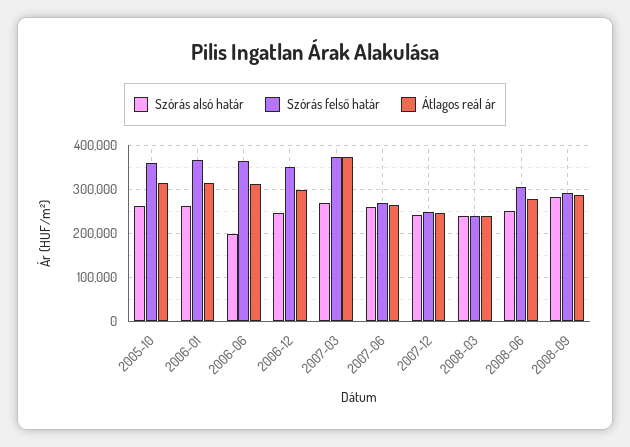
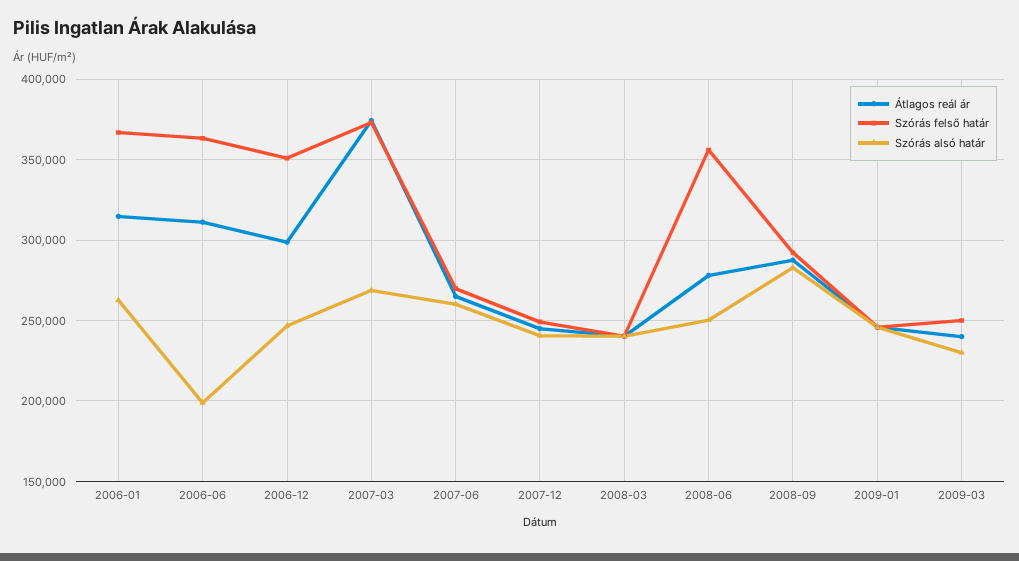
Szórás alsó határ, 2005-10: 260000 -> none
Szórás felső határ, 2005-10: 360000 -> none
Átlagos reál ár, 2005-10: 320000 -> none
Szórás felső határ, 2008-06: 300000 -> 355000
Átlagos reál ár, 2009-01: none -> 245000
Szórás felső határ, 2009-01: none -> 245000
Szórás alsó határ, 2009-01: none -> 245000
Átlagos reál ár, 2009-03: none -> 240000
Szórás felső határ, 2009-03: none -> 250000
Szórás alsó határ, 2009-03: none -> 230000

